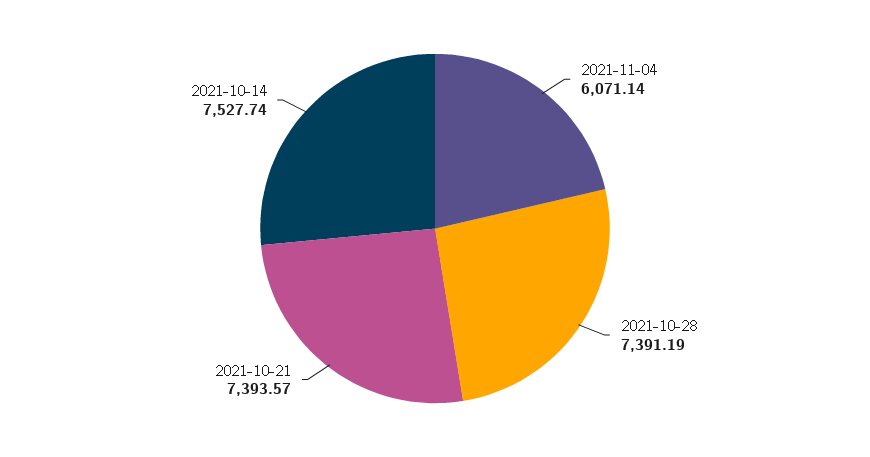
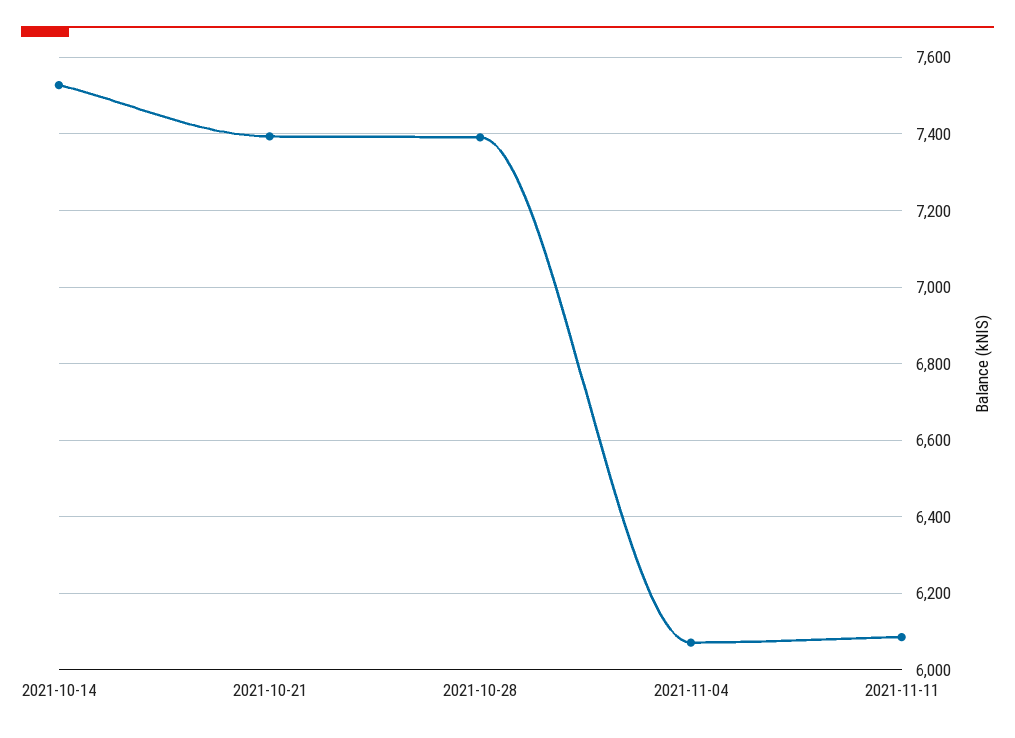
2021-11-11: none -> 6080

